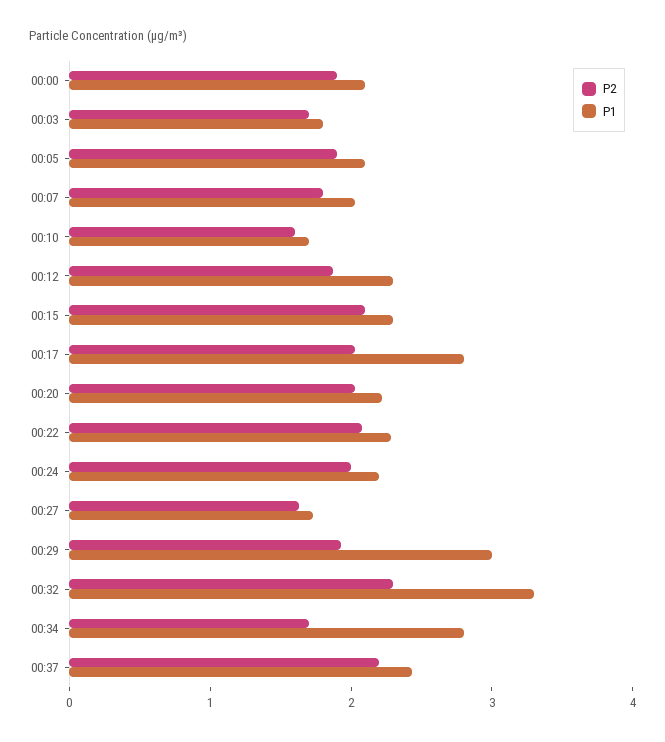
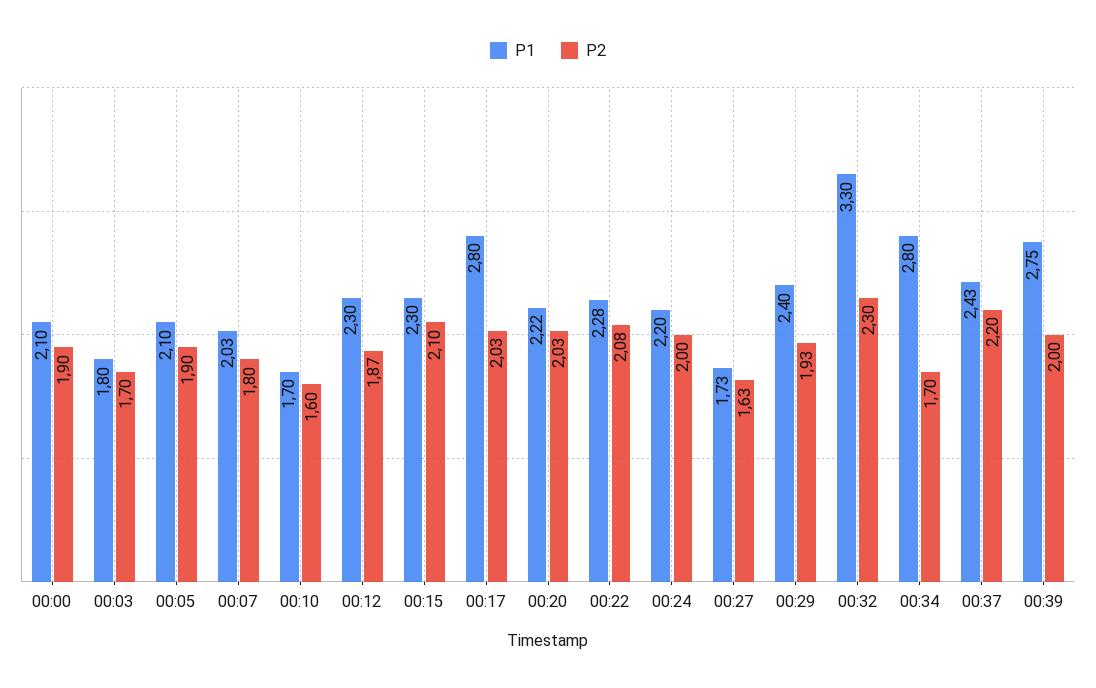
P1, 00:29: 3 -> 2.4
P1, 00:39: none -> 2.75
P2, 00:39: none -> 2

